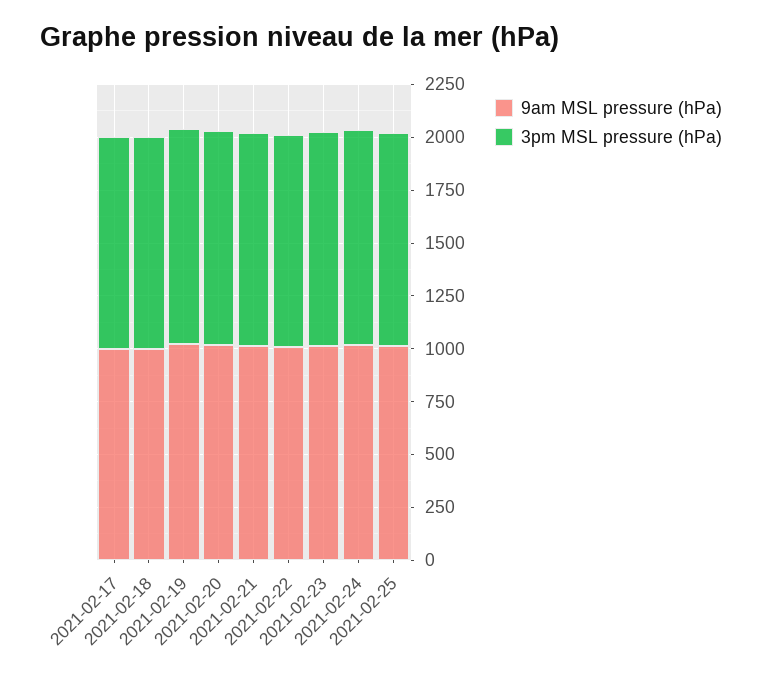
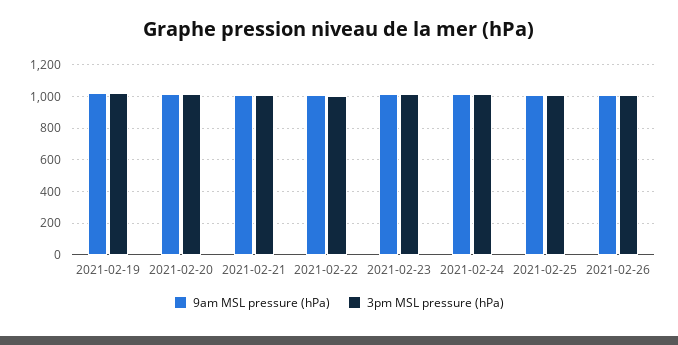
9am MSL pressure (hPa), 2021-02-17: 1000 -> none
3pm MSL pressure (hPa), 2021-02-17: 1000 -> none
9am MSL pressure (hPa), 2021-02-18: 1000 -> none
3pm MSL pressure (hPa), 2021-02-18: 1000 -> none
9am MSL pressure (hPa), 2021-02-26: none -> 1000
3pm MSL pressure (hPa), 2021-02-26: none -> 1000

